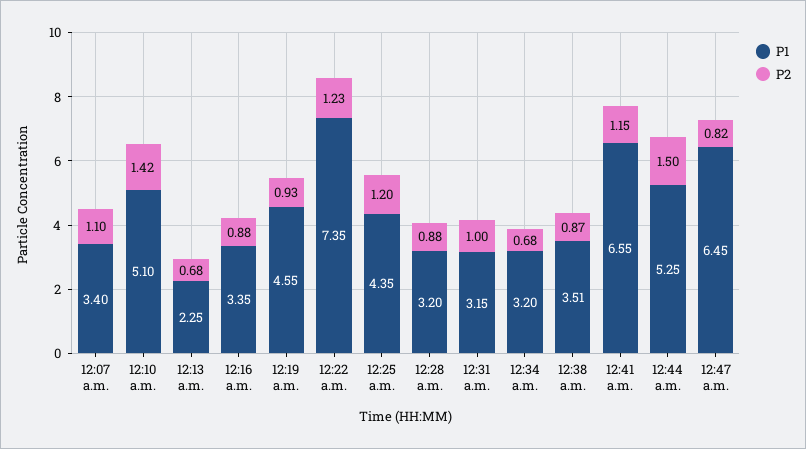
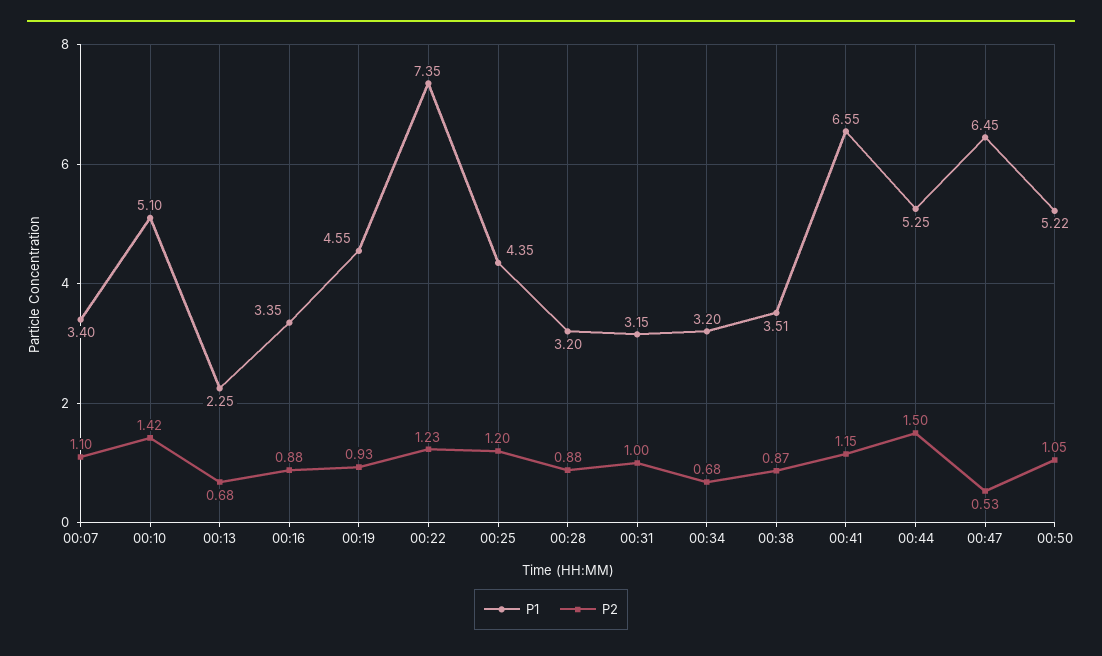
P2, 12:47 a.m.: 0.82 -> 0.53
P1, 00:50: none -> 5.22
P2, 00:50: none -> 1.05

